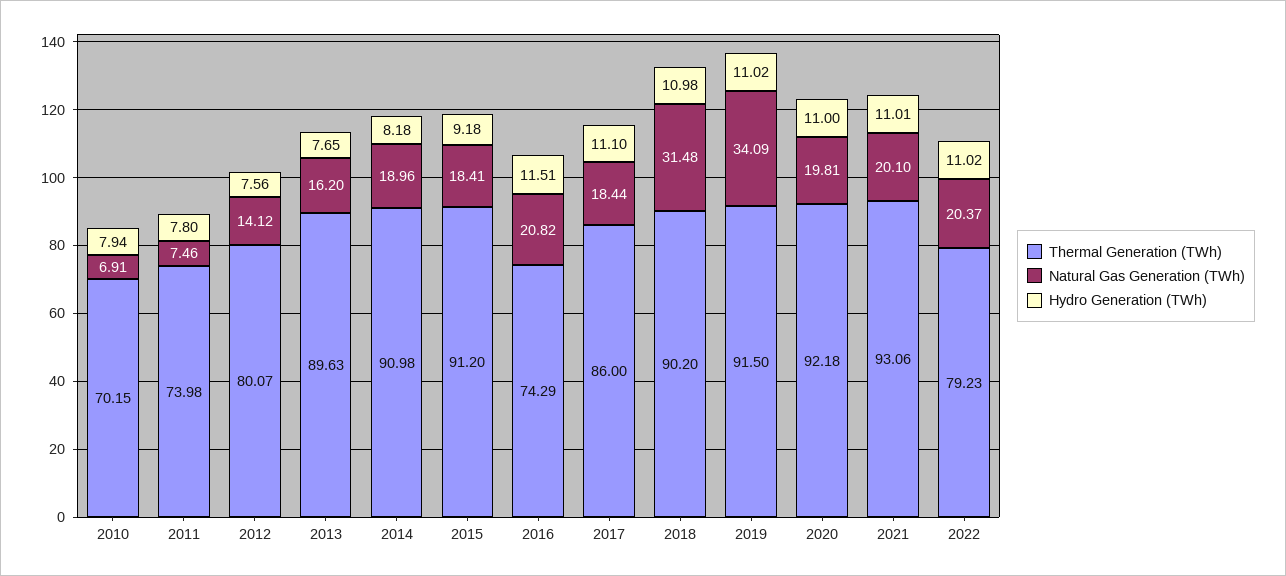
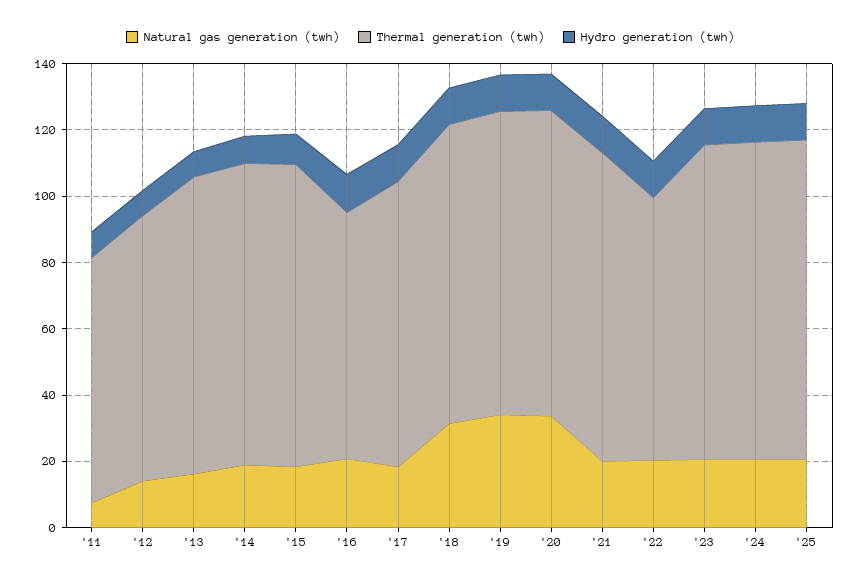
Thermal Generation (TWh), 2010: 70.15 -> none
Natural Gas Generation (TWh), 2010: 6.91 -> none
Hydro Generation (TWh), 2010: 7.94 -> none
Natural Gas Generation (TWh), 2020: 19.81 -> 35
Natural Gas Generation (TWh), '23: none -> 20
Thermal Generation (TWh), '23: none -> 95
Hydro Generation (TWh), '23: none -> 10
Natural Gas Generation (TWh), '24: none -> 20
Thermal Generation (TWh), '24: none -> 95
Hydro Generation (TWh), '24: none -> 10
Natural Gas Generation (TWh), '25: none -> 20
Thermal Generation (TWh), '25: none -> 95
Hydro Generation (TWh), '25: none -> 10

